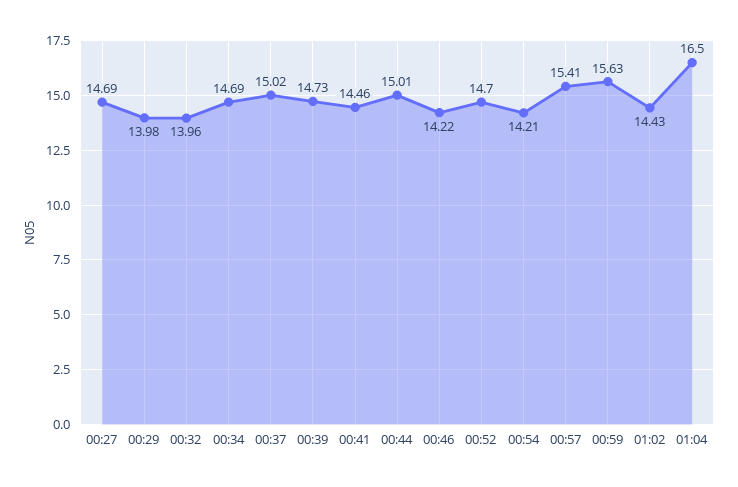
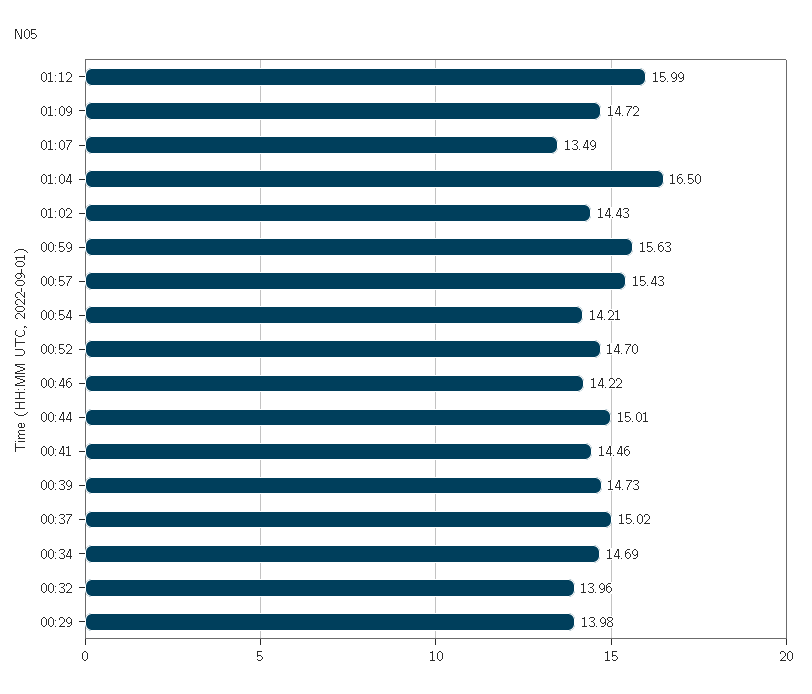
00:27: 14.69 -> none
00:57: 15.41 -> 15.43
01:12: none -> 15.99
01:09: none -> 14.72
01:07: none -> 13.49

